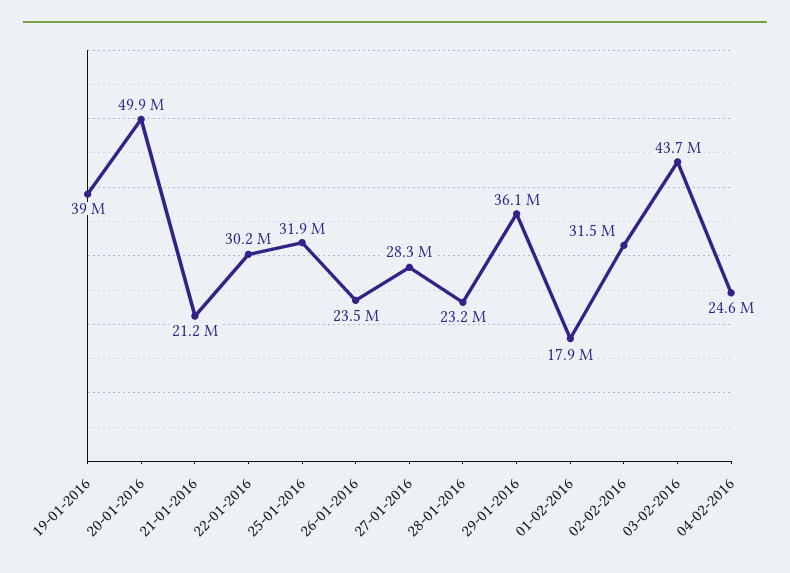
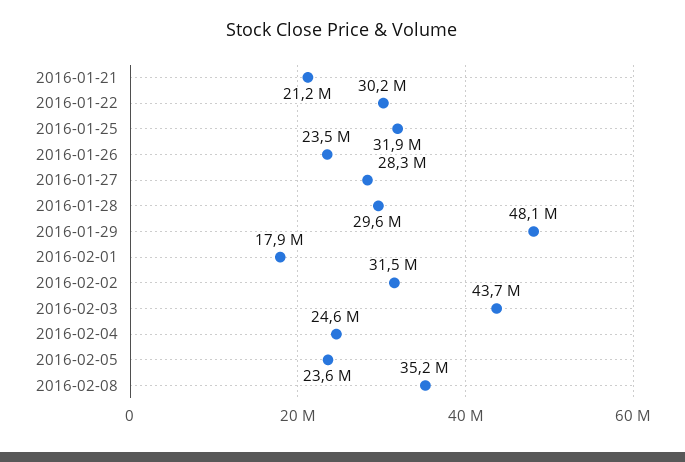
19-01-2016: 39000000 -> none
20-01-2016: 49900000 -> none
28-01-2016: 23200000 -> 29600000
29-01-2016: 36100000 -> 48100000
2016-02-05: none -> 23600000
2016-02-08: none -> 35200000

